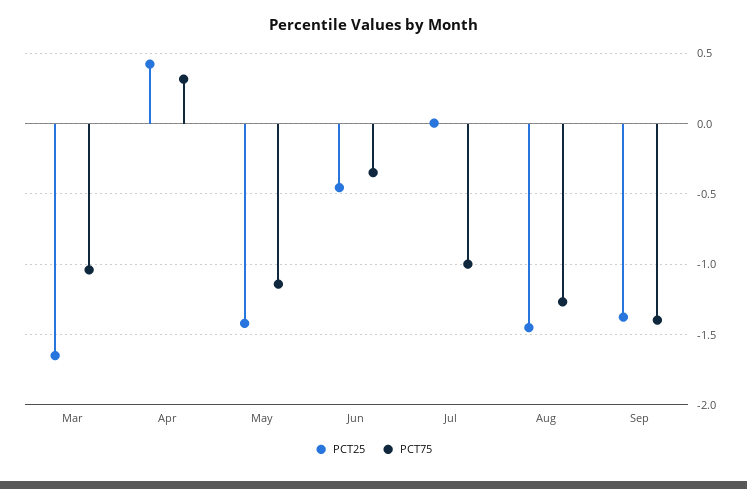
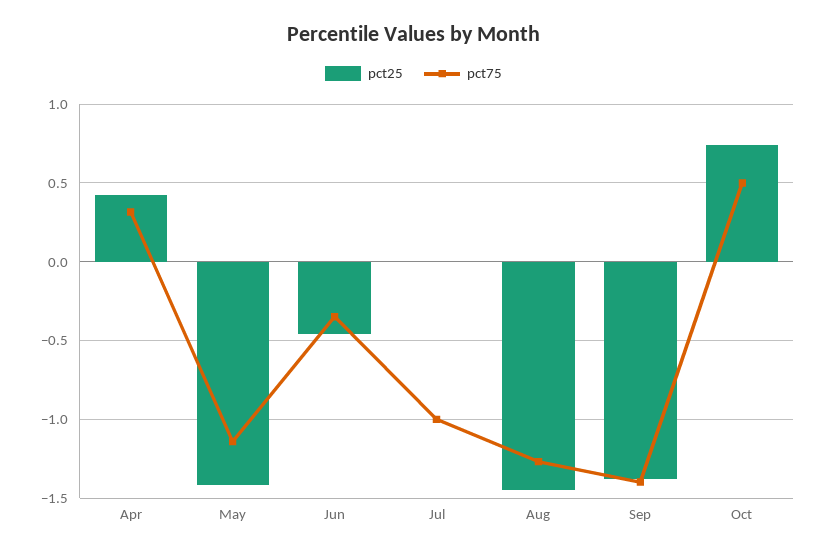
PCT25, Mar: -1.65 -> none
PCT75, Mar: -1.05 -> none
PCT25, Oct: none -> 0.75
PCT75, Oct: none -> 0.5

